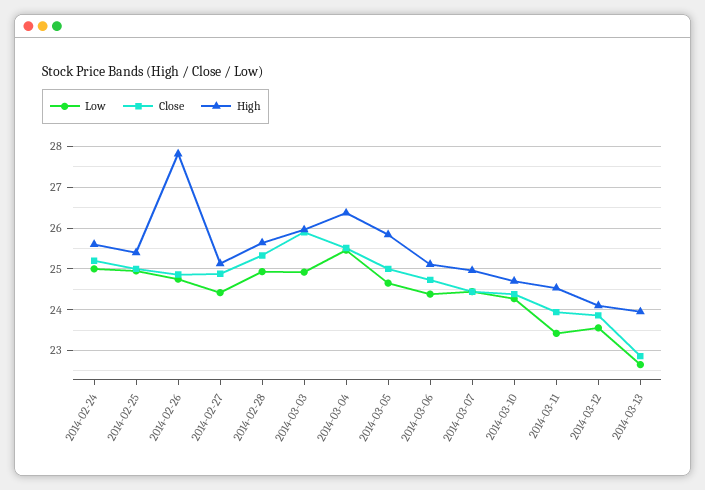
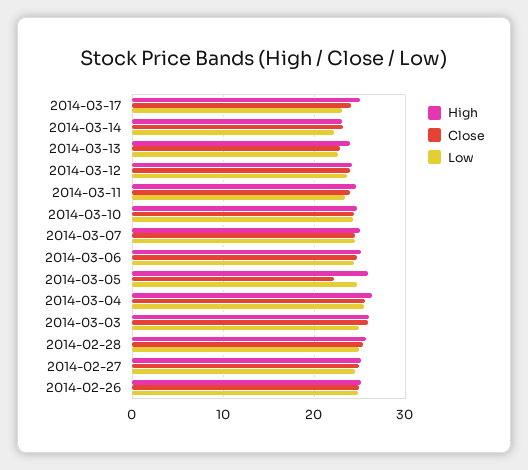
Low, 2014-02-24: 25 -> none
Close, 2014-02-24: 25.2 -> none
High, 2014-02-24: 25.6 -> none
Low, 2014-02-25: 25 -> none
Close, 2014-02-25: 25 -> none
High, 2014-02-25: 25.4 -> none
High, 2014-02-26: 27.8 -> 25
Close, 2014-03-05: 25 -> 22
High, 2014-03-17: none -> 25
Close, 2014-03-17: none -> 24
Low, 2014-03-17: none -> 23
High, 2014-03-14: none -> 23
Close, 2014-03-14: none -> 23
Low, 2014-03-14: none -> 22

